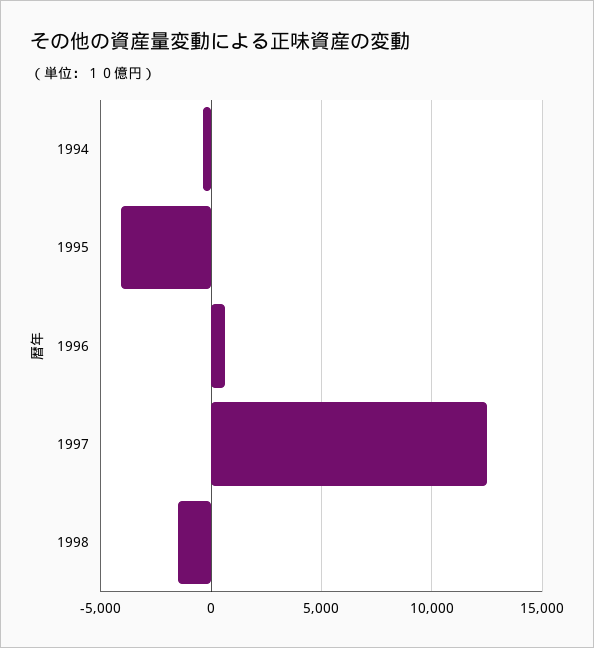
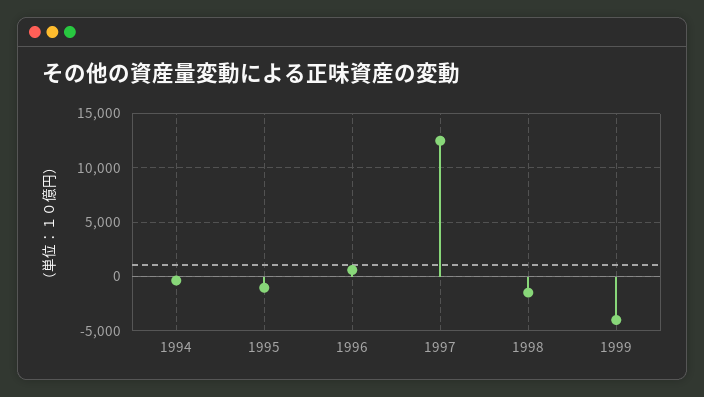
1995: -4000 -> -1000
1999: none -> -4000

